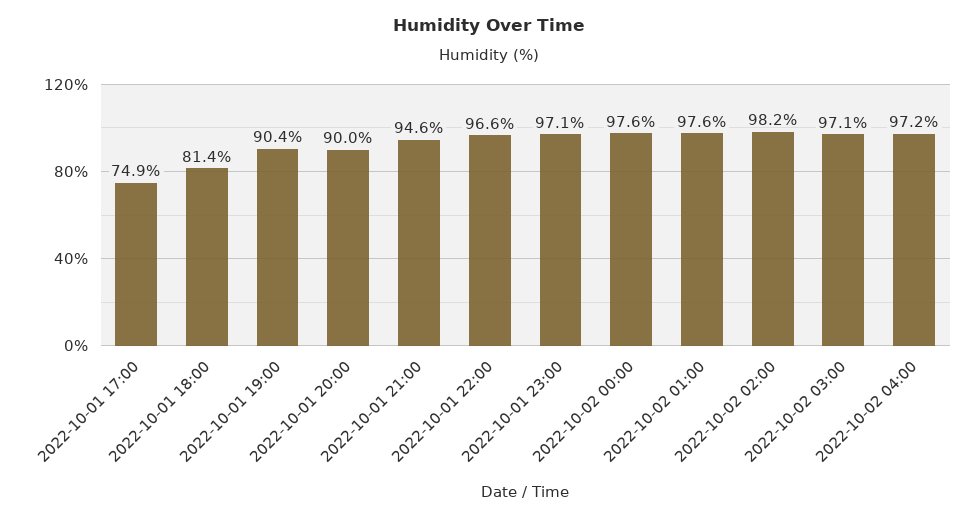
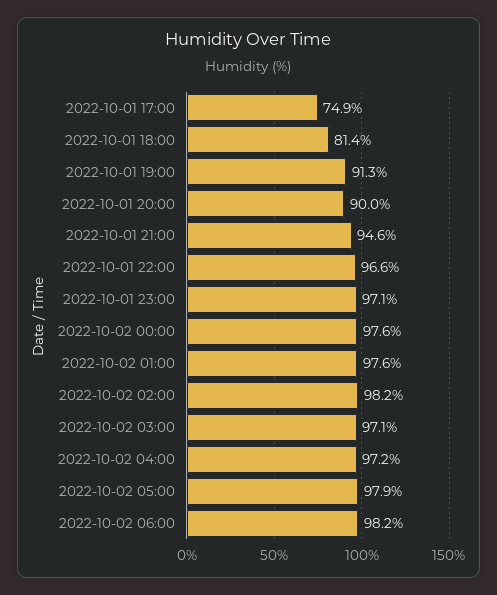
2022-10-01 19:00: 90.4 -> 91.3
2022-10-02 05:00: none -> 97.9
2022-10-02 06:00: none -> 98.2

